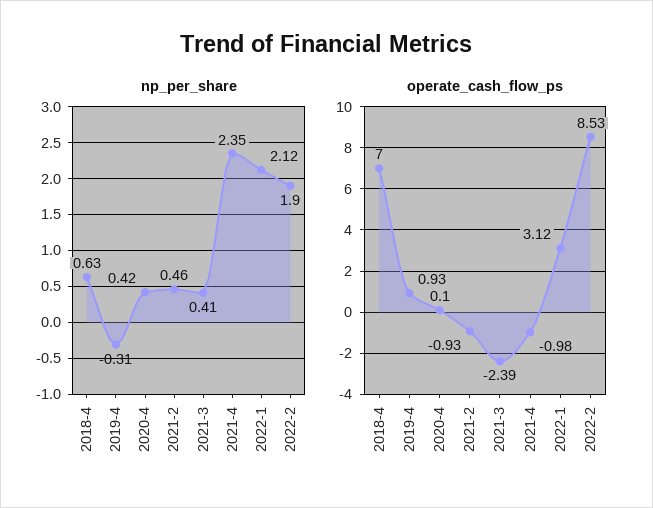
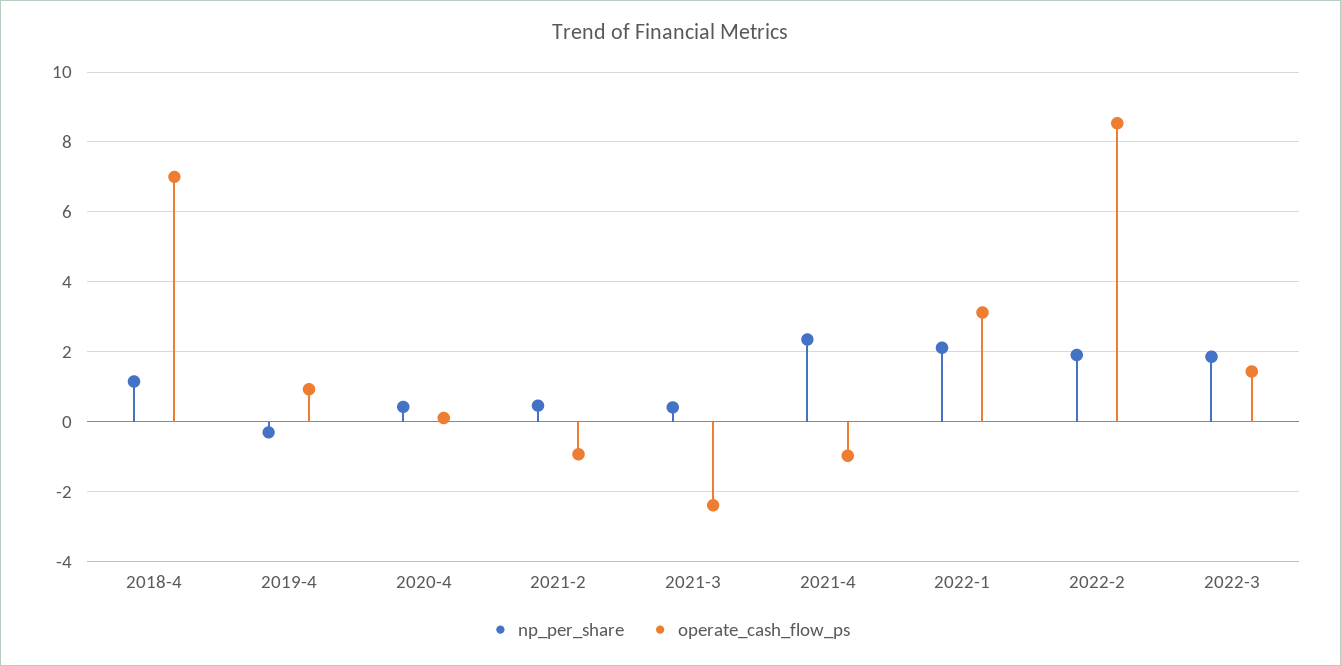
np_per_share, 2018-4: 0.63 -> 1.2
np_per_share, 2022-3: none -> 1.8
operate_cash_flow_ps, 2022-3: none -> 1.4

